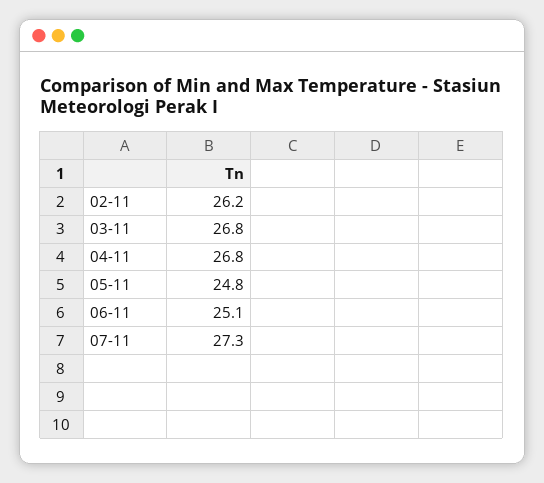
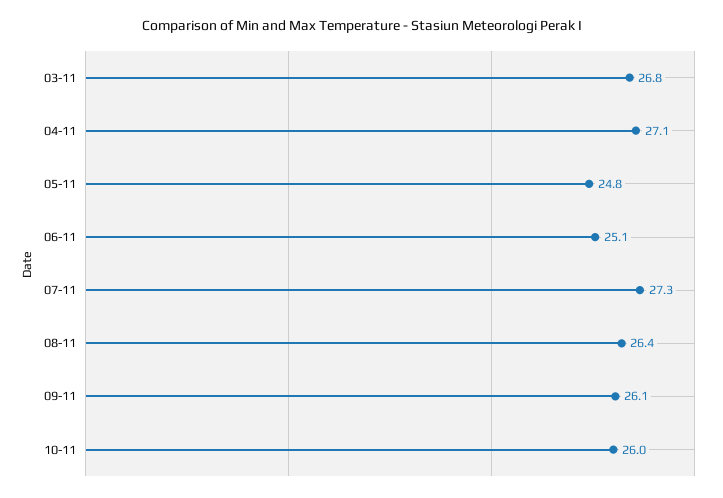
02-11: 26.2 -> none
04-11: 26.8 -> 27.1
08-11: none -> 26.4
09-11: none -> 26.1
10-11: none -> 26

